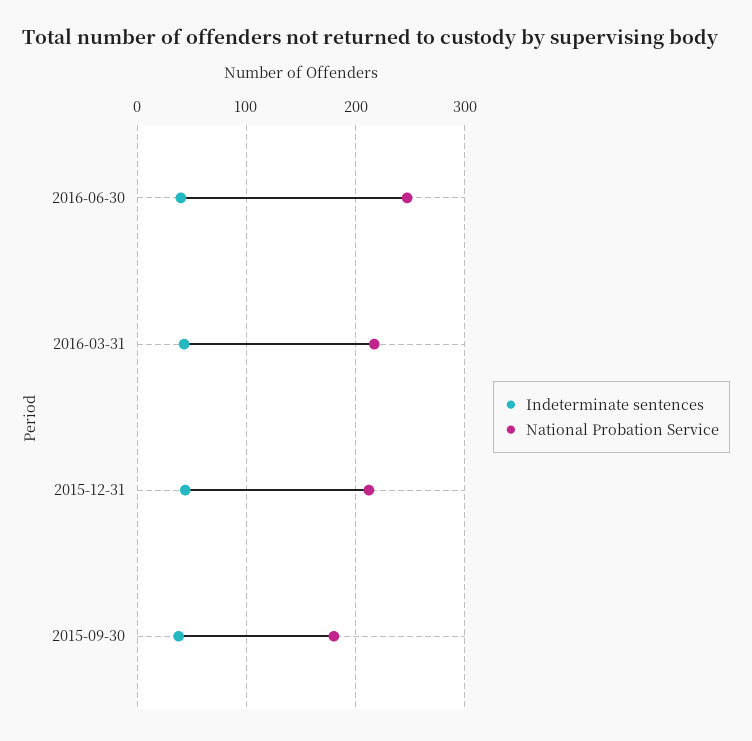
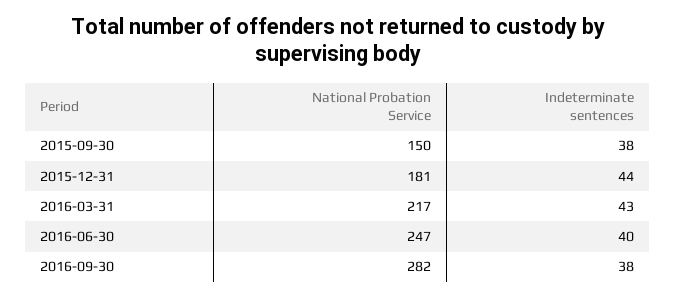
National Probation Service, 2015-12-31: 210 -> 181
National Probation Service, 2015-09-30: 180 -> 150
National Probation Service, 2016-09-30: none -> 282
Indeterminate sentences, 2016-09-30: none -> 38

